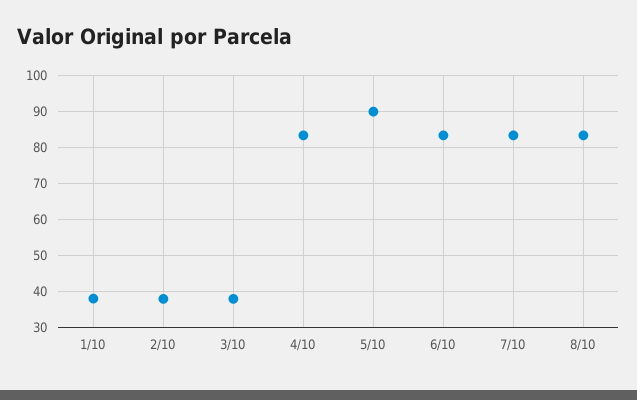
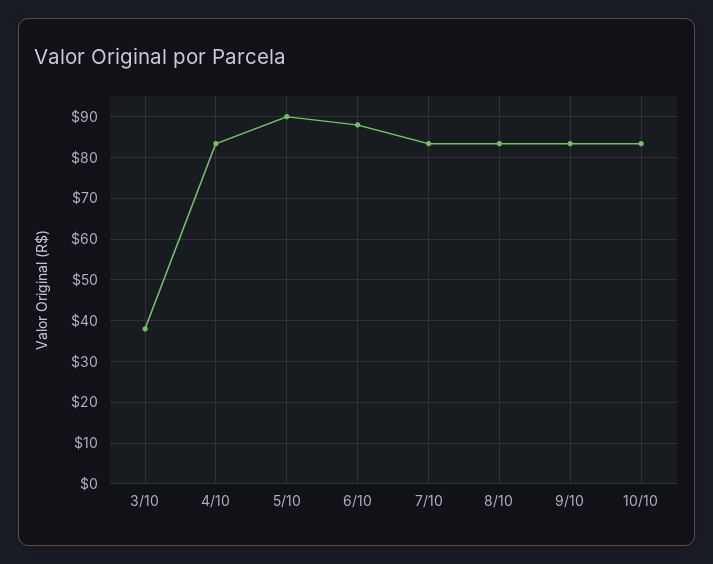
1/10: 38 -> none
2/10: 38 -> none
6/10: 84 -> 88
9/10: none -> 84
10/10: none -> 84

